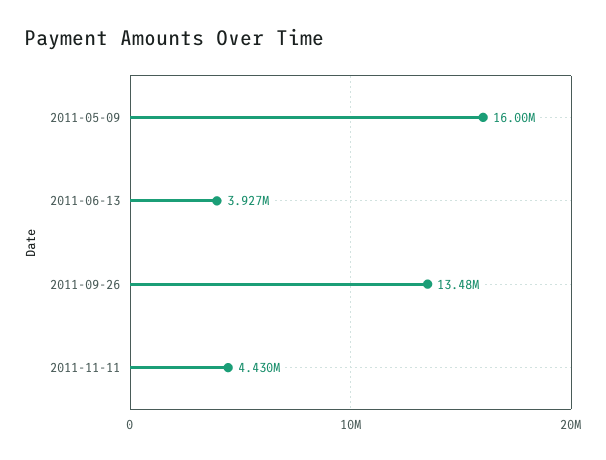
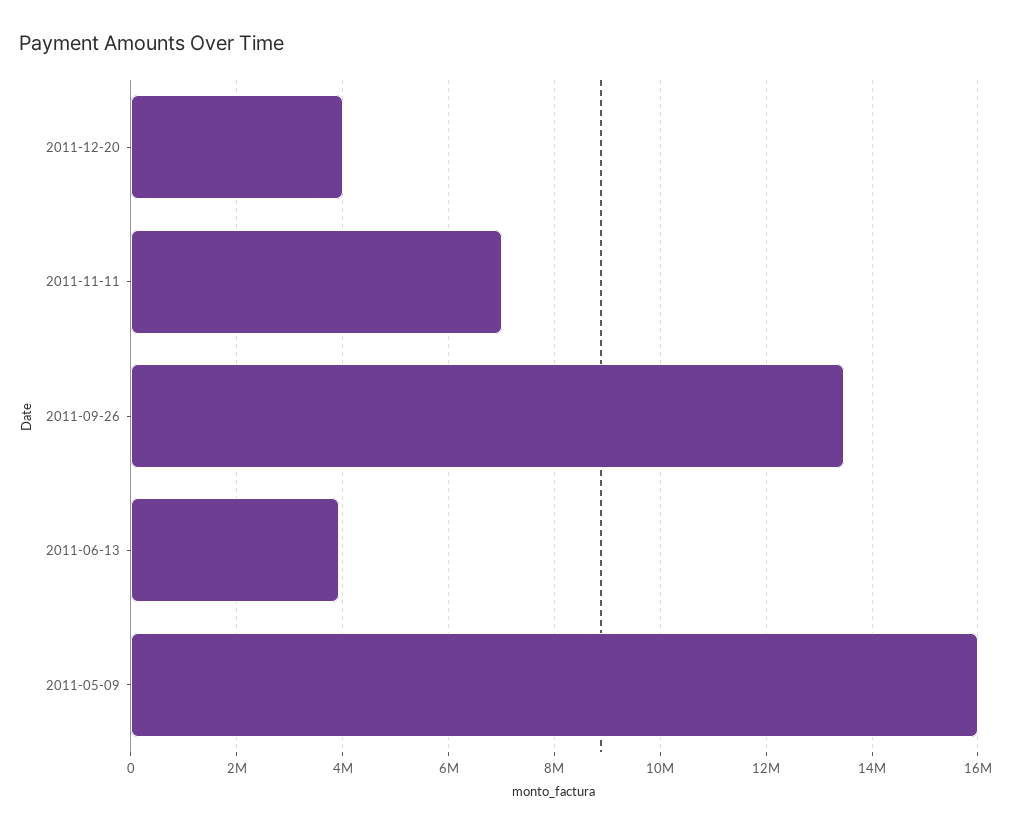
2011-11-11: 4430000 -> 7000000
2011-12-20: none -> 4000000

